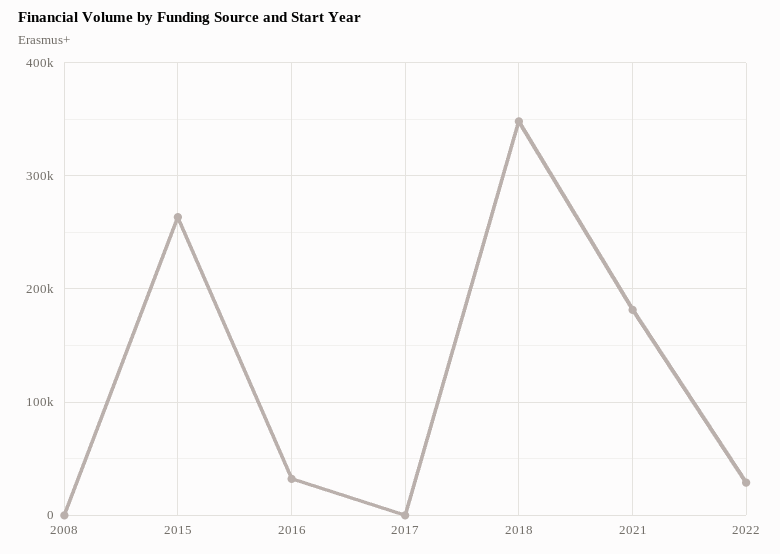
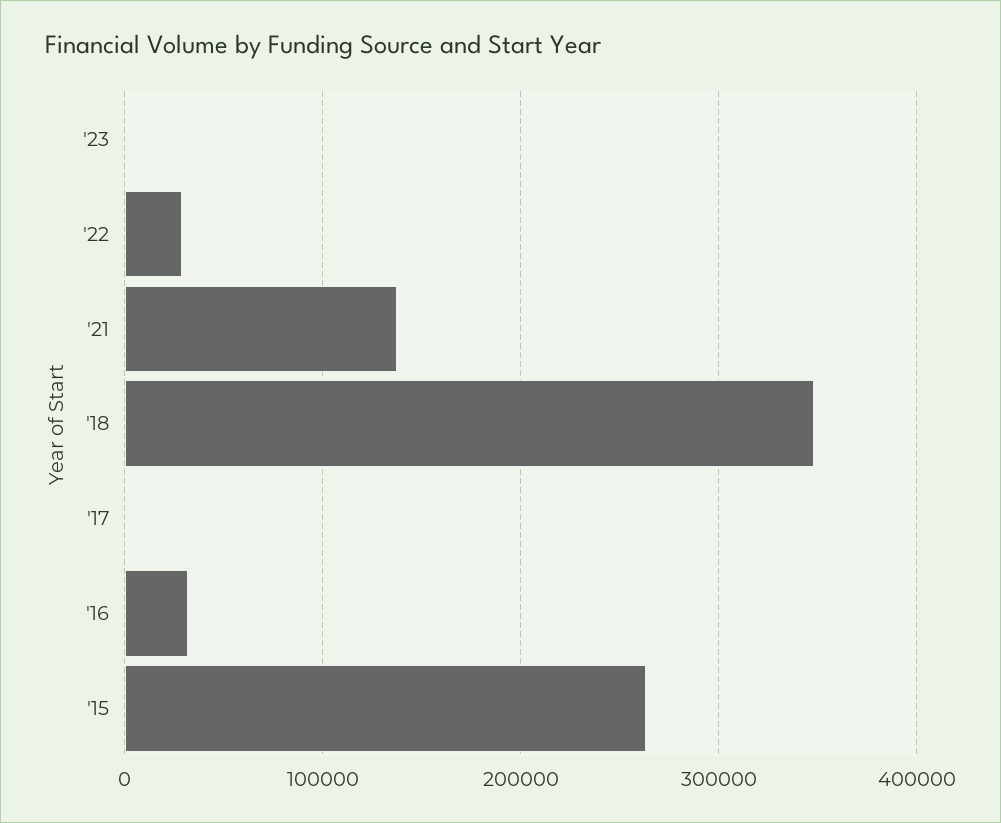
2008: 0 -> none
2021: 180000 -> 140000
'23: none -> 0

